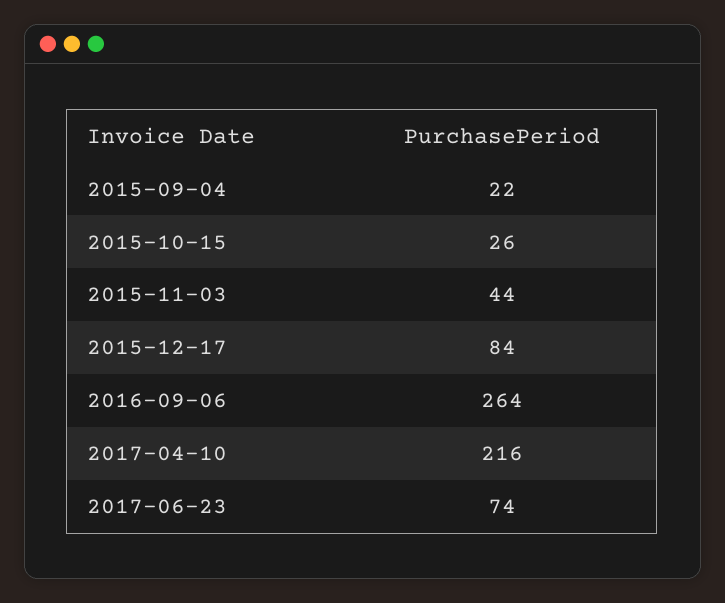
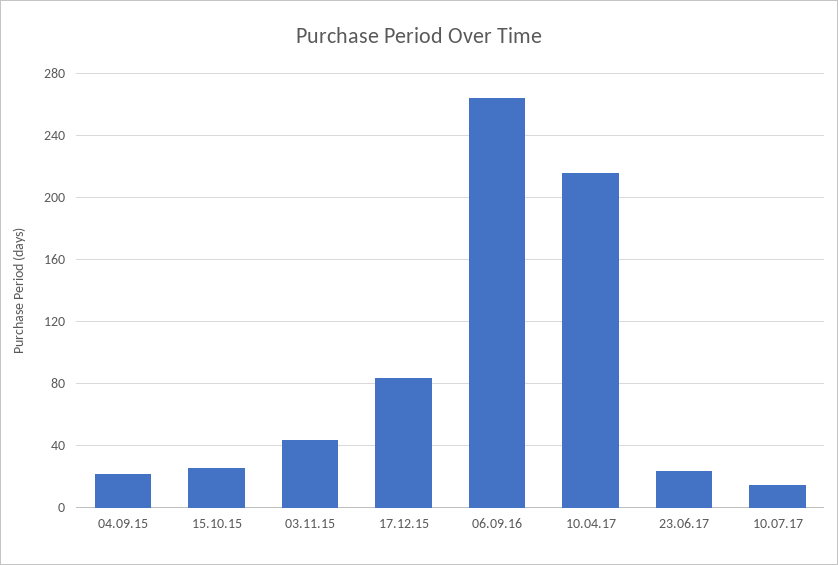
2017-06-23: 74 -> 25
10.07.17: none -> 15

